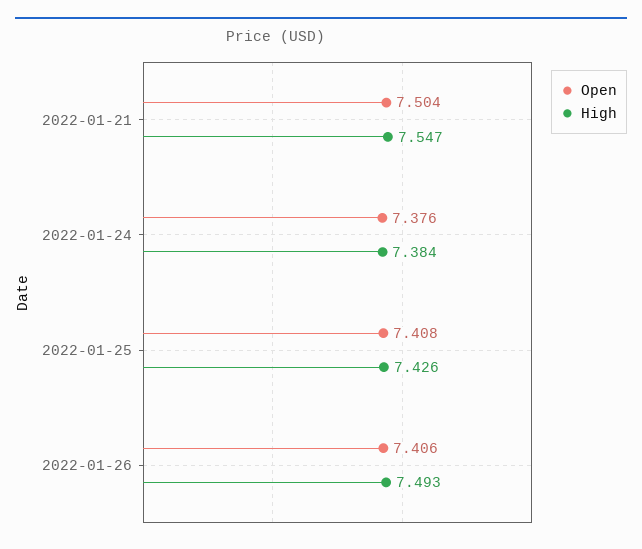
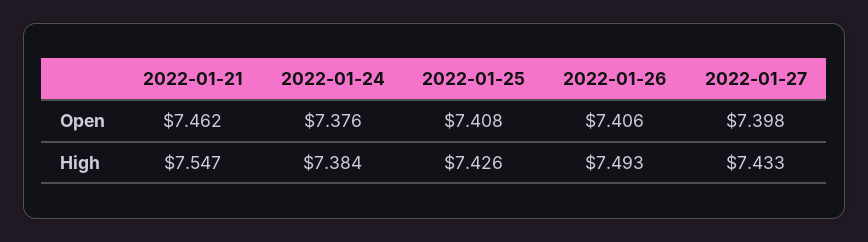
Open, 2022-01-21: 7.504 -> 7.462
Open, 2022-01-27: none -> 7.398
High, 2022-01-27: none -> 7.433

